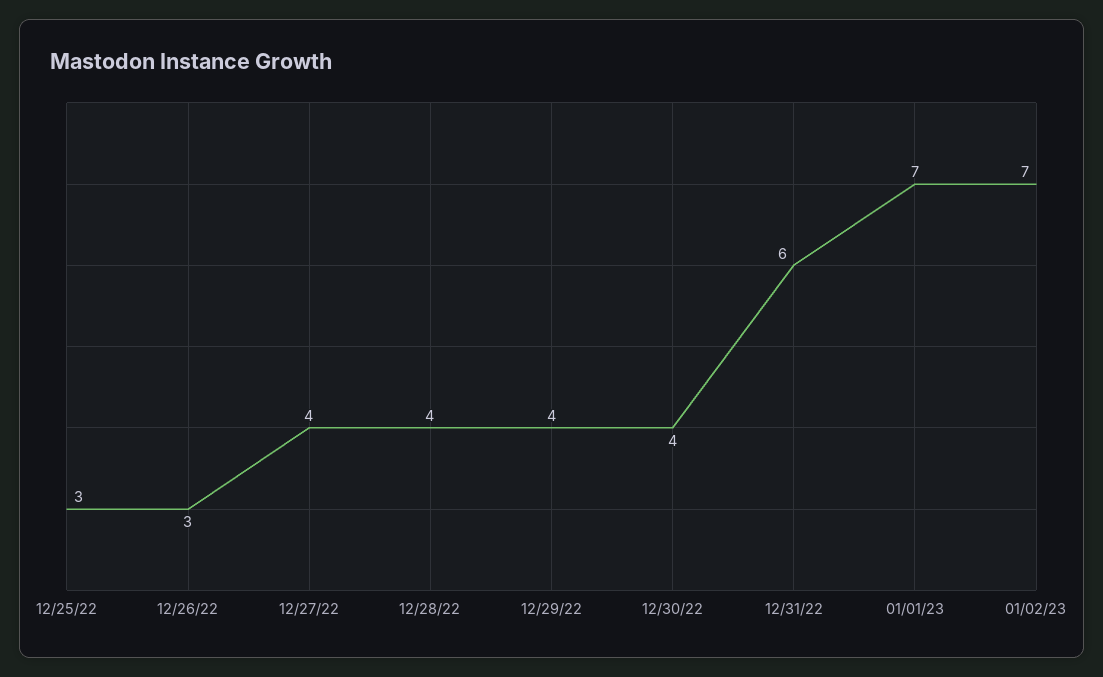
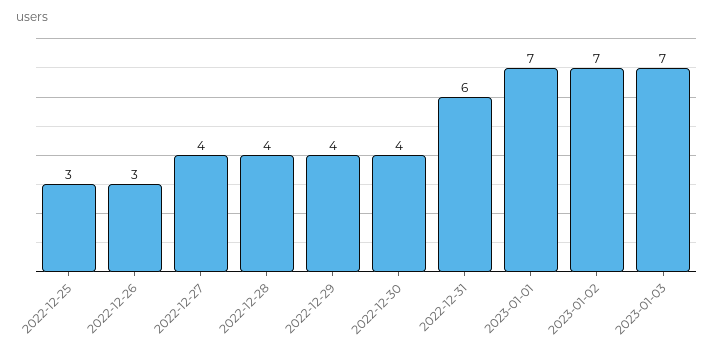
2023-01-03: none -> 7

